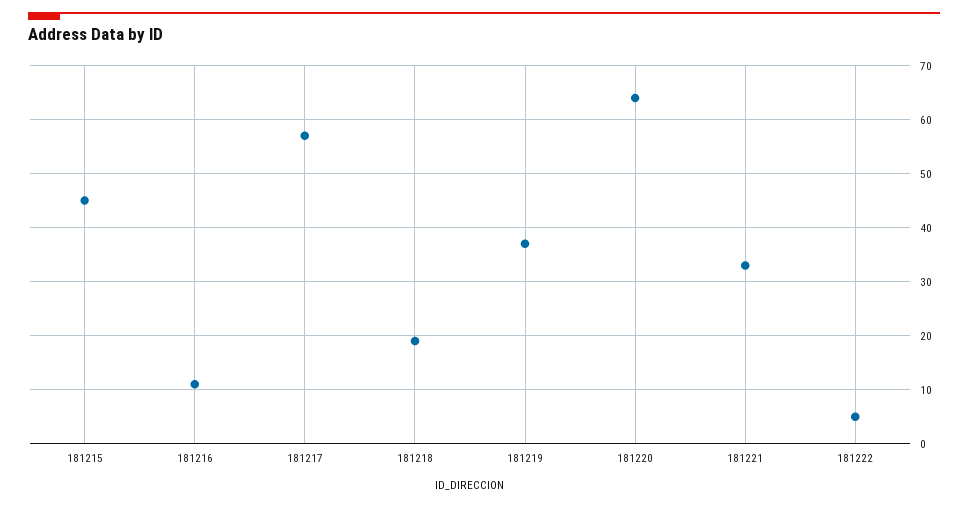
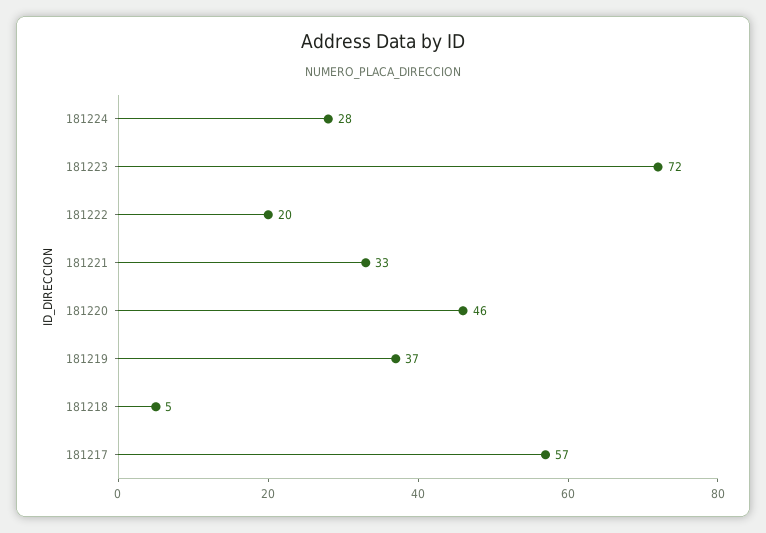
181215: 45 -> none
181216: 10 -> none
181218: 20 -> 5
181220: 65 -> 46
181222: 5 -> 20
181224: none -> 28
181223: none -> 72

